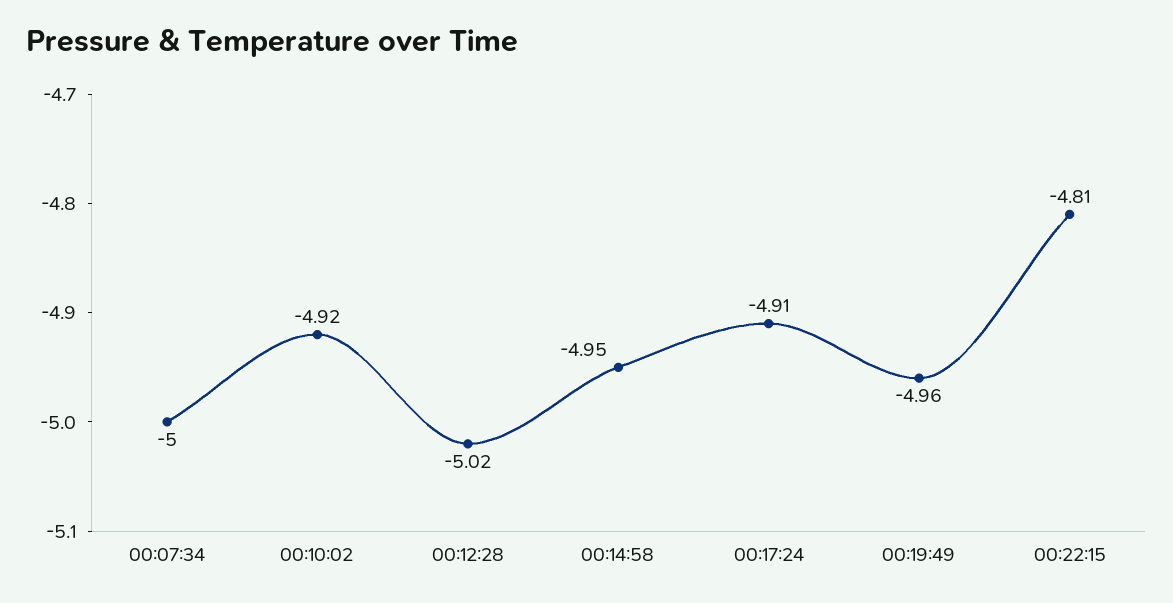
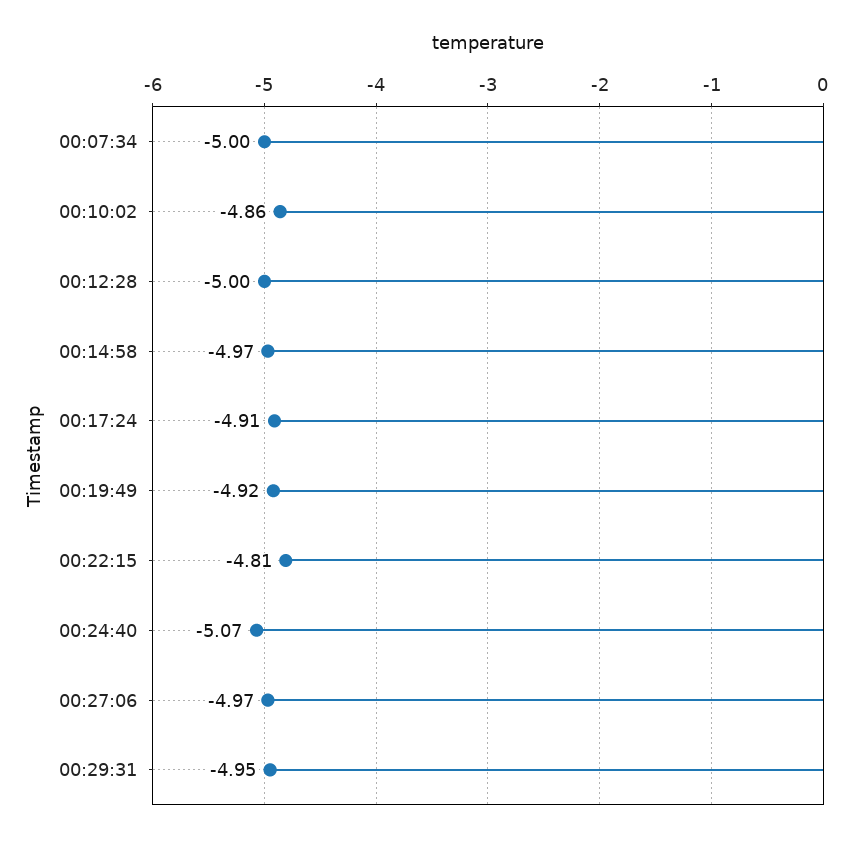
00:10:02: -4.92 -> -4.86
00:12:28: -5.02 -> -5
00:14:58: -4.95 -> -4.97
00:19:49: -4.96 -> -4.92
00:24:40: none -> -5.07
00:27:06: none -> -4.97
00:29:31: none -> -4.95

